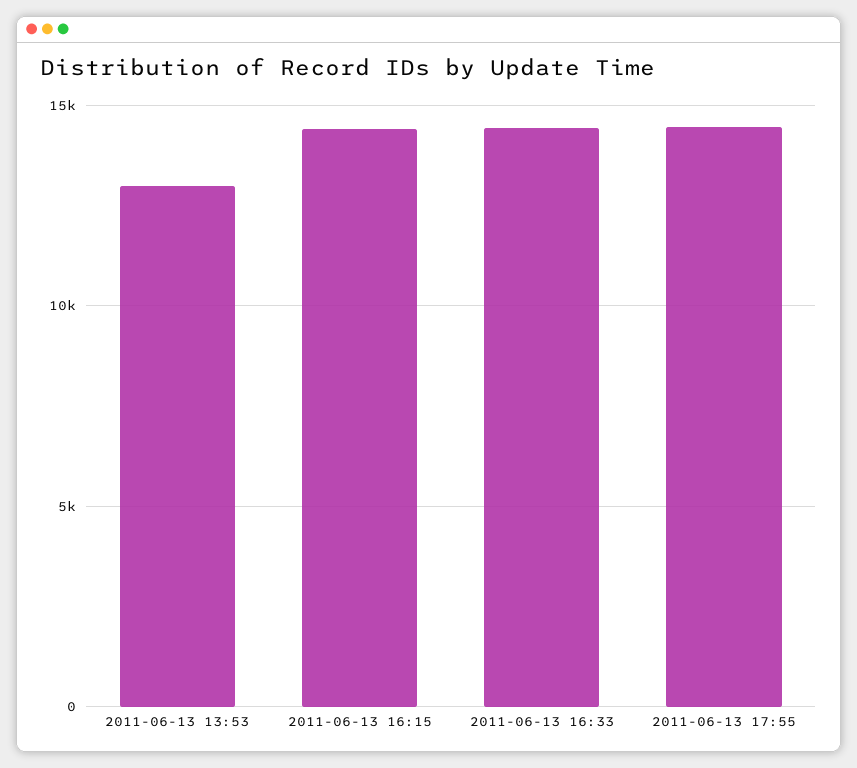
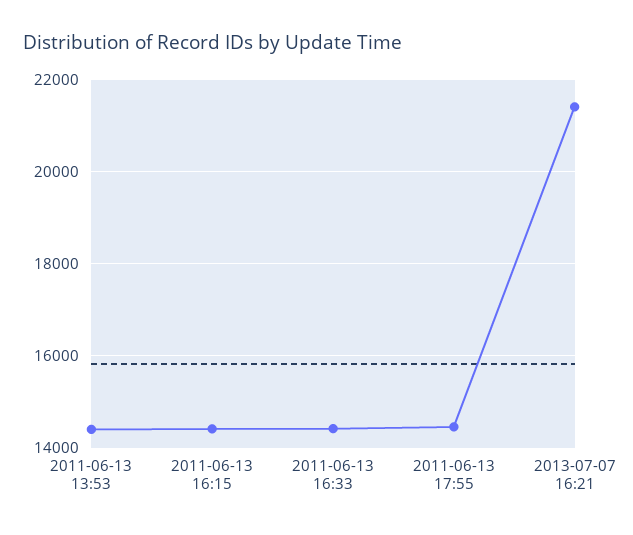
2011-06-13 13:53: 13000 -> 14400
2013-07-07 16:21: none -> 21400

